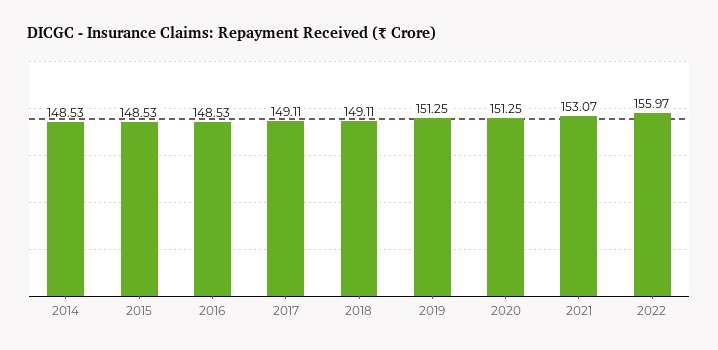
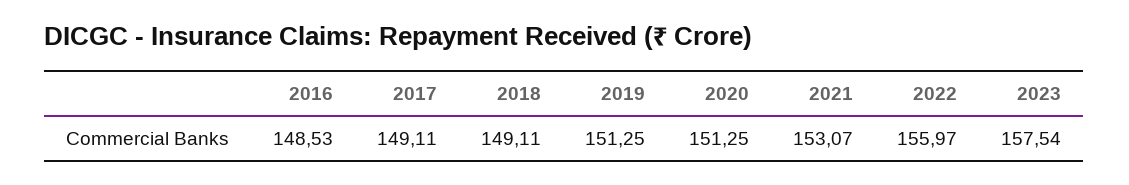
2014: 148.53 -> none
2015: 148.53 -> none
2023: none -> 157.54

